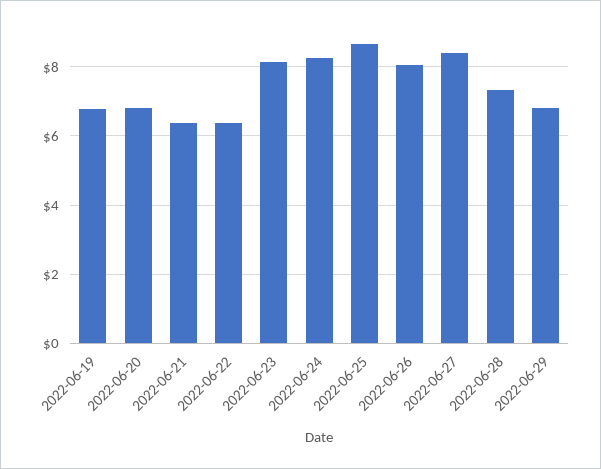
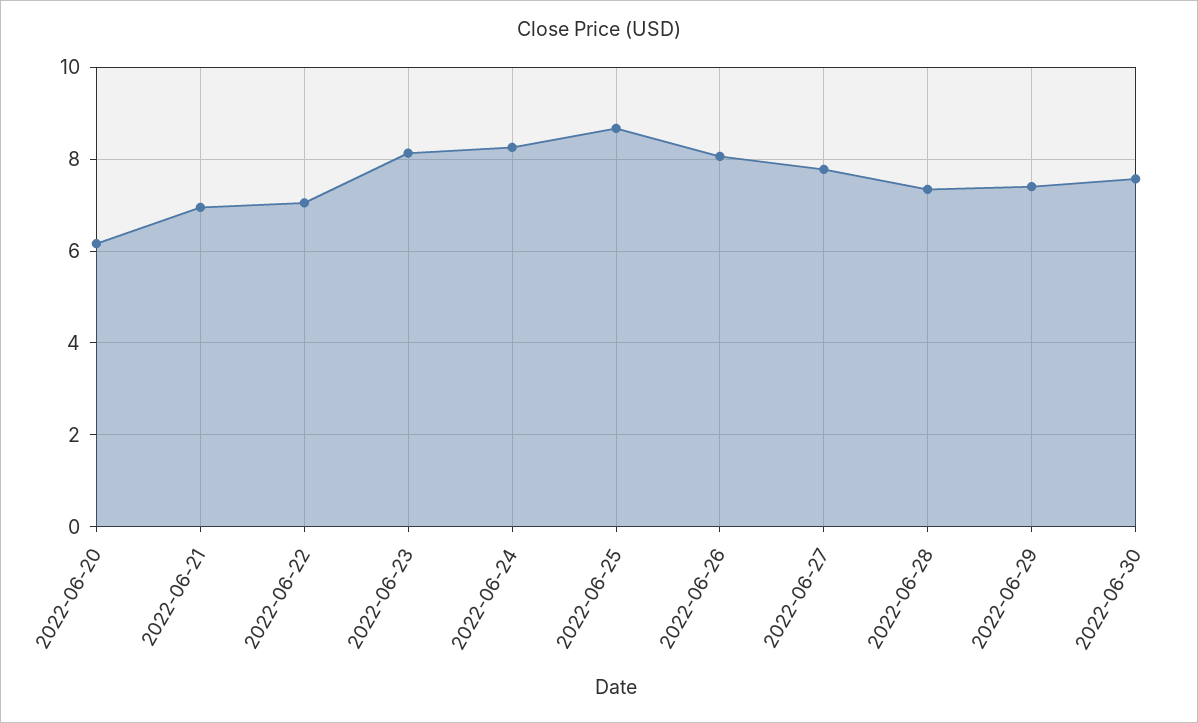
2022-06-19: 6.8 -> none
2022-06-20: 6.8 -> 6.2
2022-06-21: 6.4 -> 7
2022-06-22: 6.4 -> 7
2022-06-27: 8.4 -> 7.8
2022-06-29: 6.8 -> 7.4
2022-06-30: none -> 7.6

